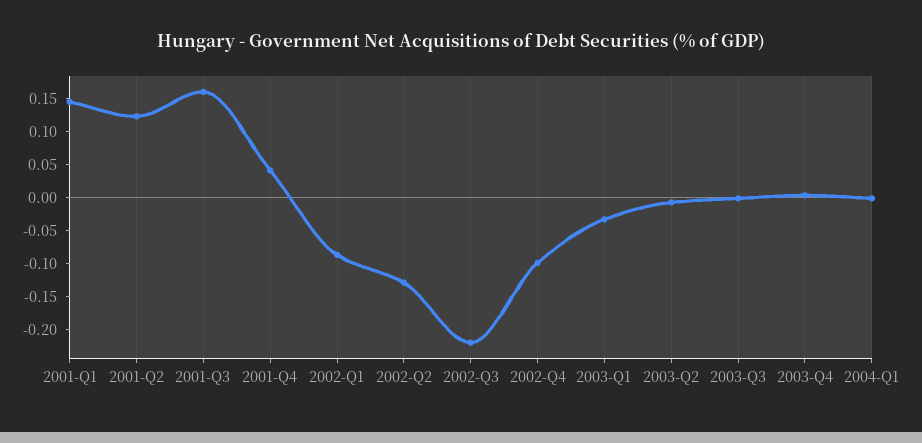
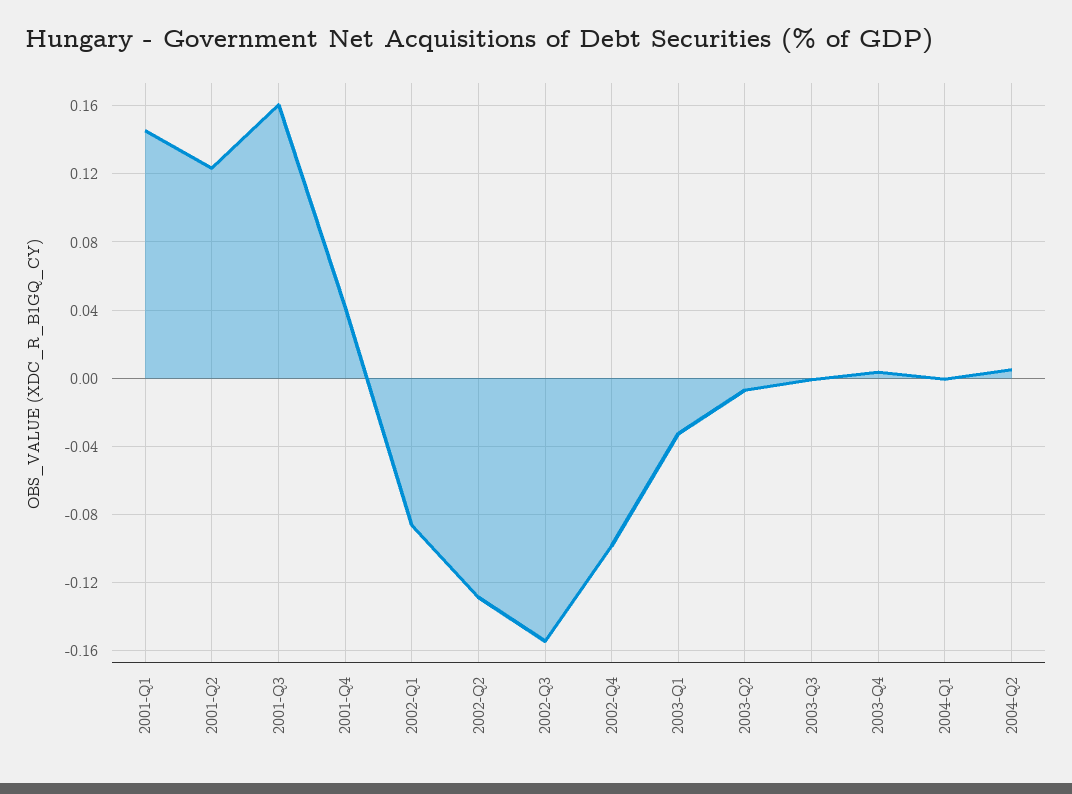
2002-Q3: -0.225 -> -0.155
2004-Q2: none -> 0.005

